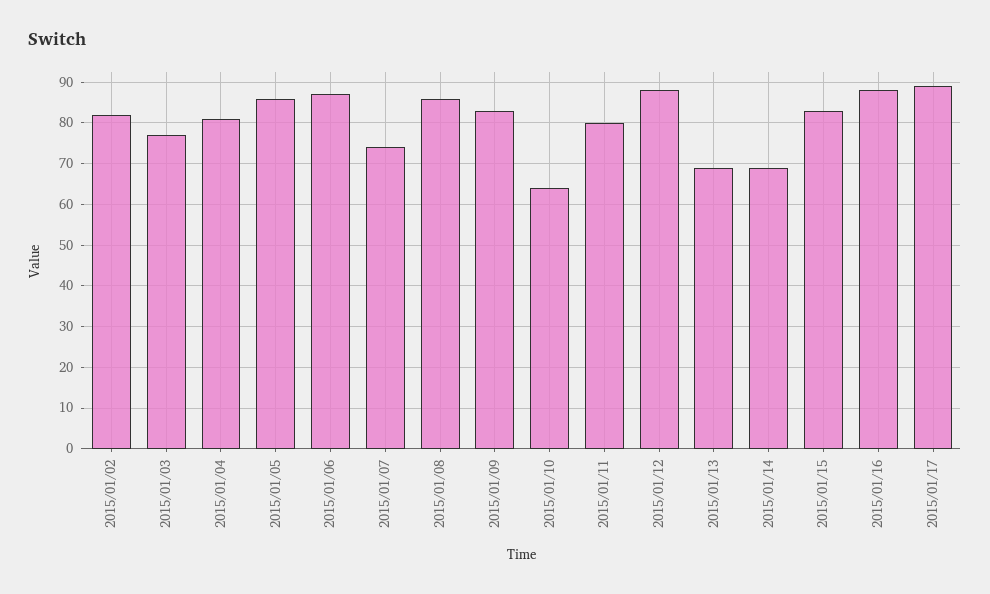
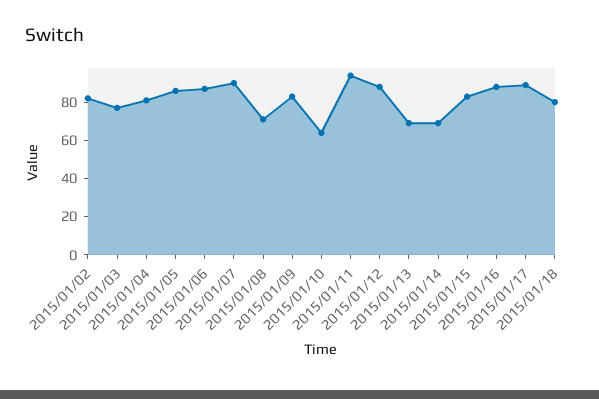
2015/01/07: 75 -> 90
2015/01/08: 85 -> 70
2015/01/11: 80 -> 95
2015/01/18: none -> 80

